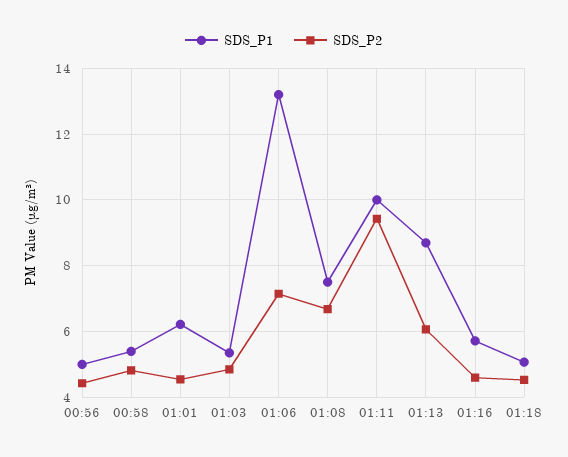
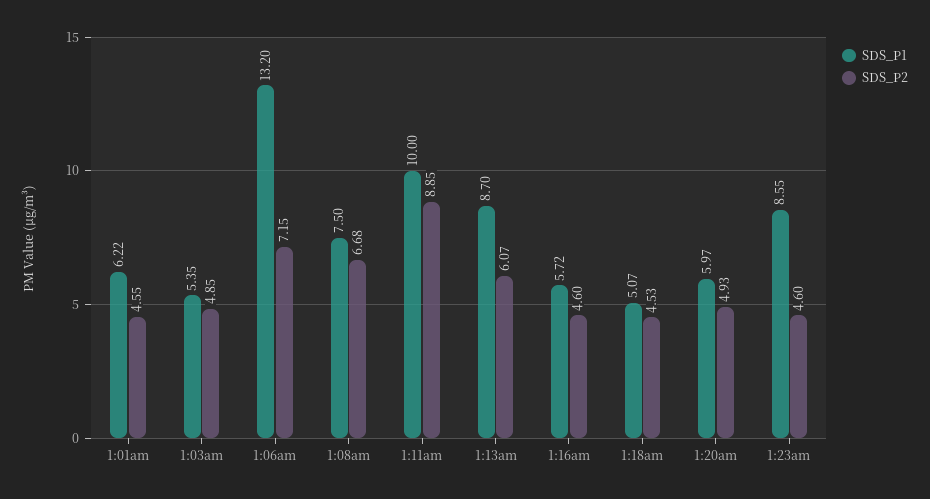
SDS_P1, 00:56: 5 -> none
SDS_P2, 00:56: 4.4 -> none
SDS_P1, 00:58: 5.4 -> none
SDS_P2, 00:58: 4.8 -> none
SDS_P2, 01:11: 9.4 -> 8.85
SDS_P1, 1:20am: none -> 5.97
SDS_P2, 1:20am: none -> 4.93
SDS_P1, 1:23am: none -> 8.55
SDS_P2, 1:23am: none -> 4.6

